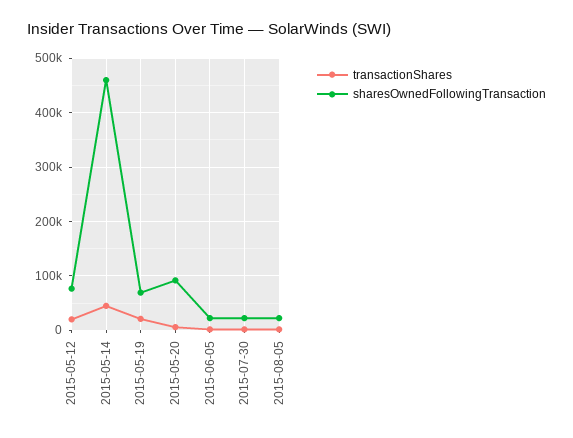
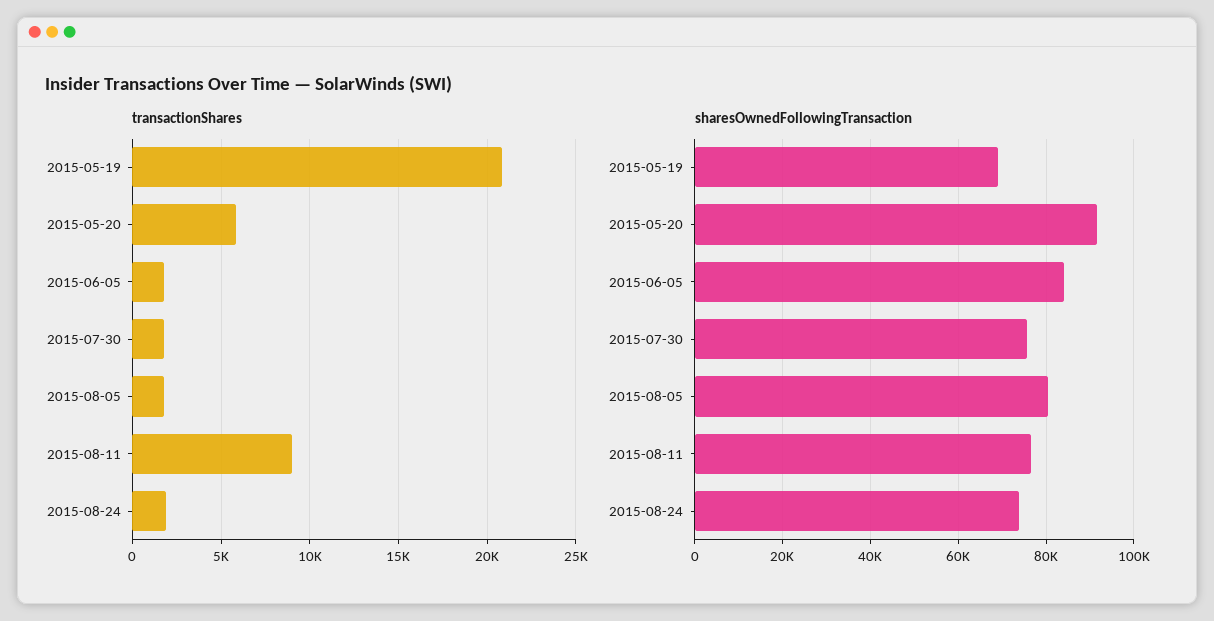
transactionShares, 2015-05-12: 20000 -> none
sharesOwnedFollowingTransaction, 2015-05-12: 80000 -> none
transactionShares, 2015-05-14: 40000 -> none
sharesOwnedFollowingTransaction, 2015-05-14: 460000 -> none
sharesOwnedFollowingTransaction, 2015-06-05: 20000 -> 84000
sharesOwnedFollowingTransaction, 2015-07-30: 20000 -> 76000
sharesOwnedFollowingTransaction, 2015-08-05: 20000 -> 80000
transactionShares, 2015-08-11: none -> 9000
transactionShares, 2015-08-24: none -> 2000
sharesOwnedFollowingTransaction, 2015-08-11: none -> 76000
sharesOwnedFollowingTransaction, 2015-08-24: none -> 74000

